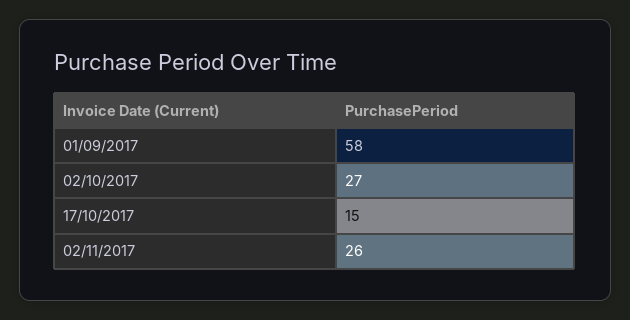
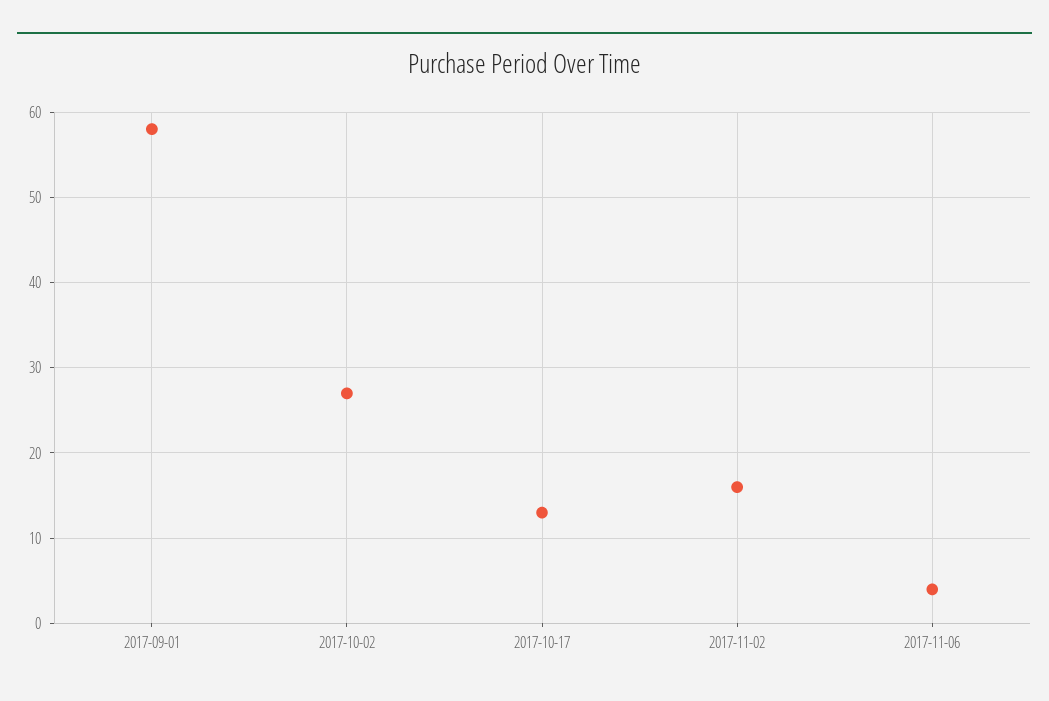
17/10/2017: 15 -> 13
02/11/2017: 26 -> 16
2017-11-06: none -> 4

